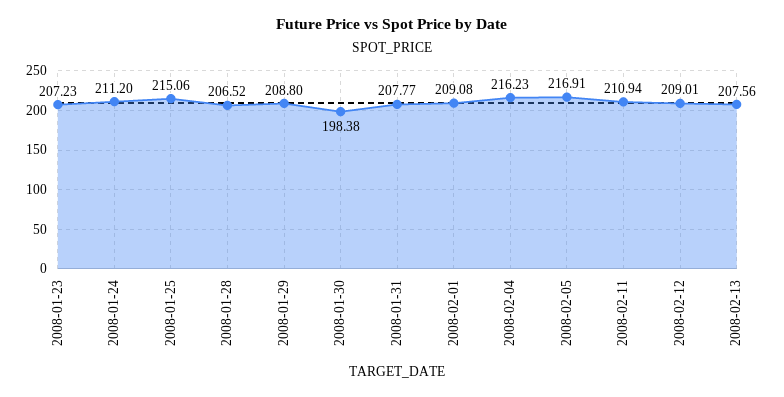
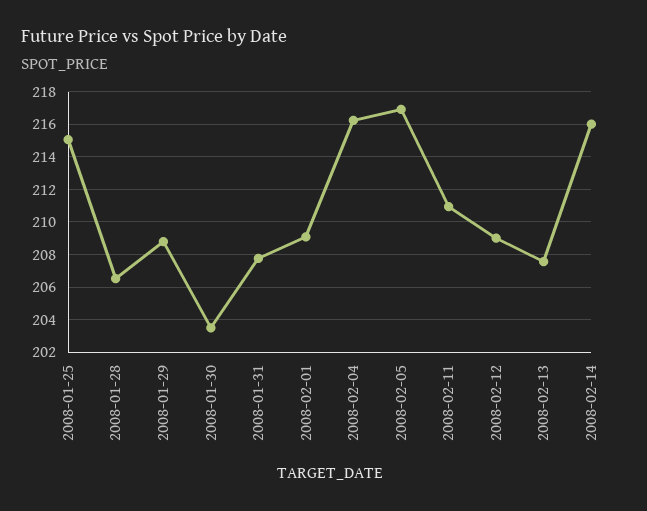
2008-01-23: 207.23 -> none
2008-01-24: 211.2 -> none
2008-01-30: 198.38 -> 203.5
2008-02-14: none -> 216

